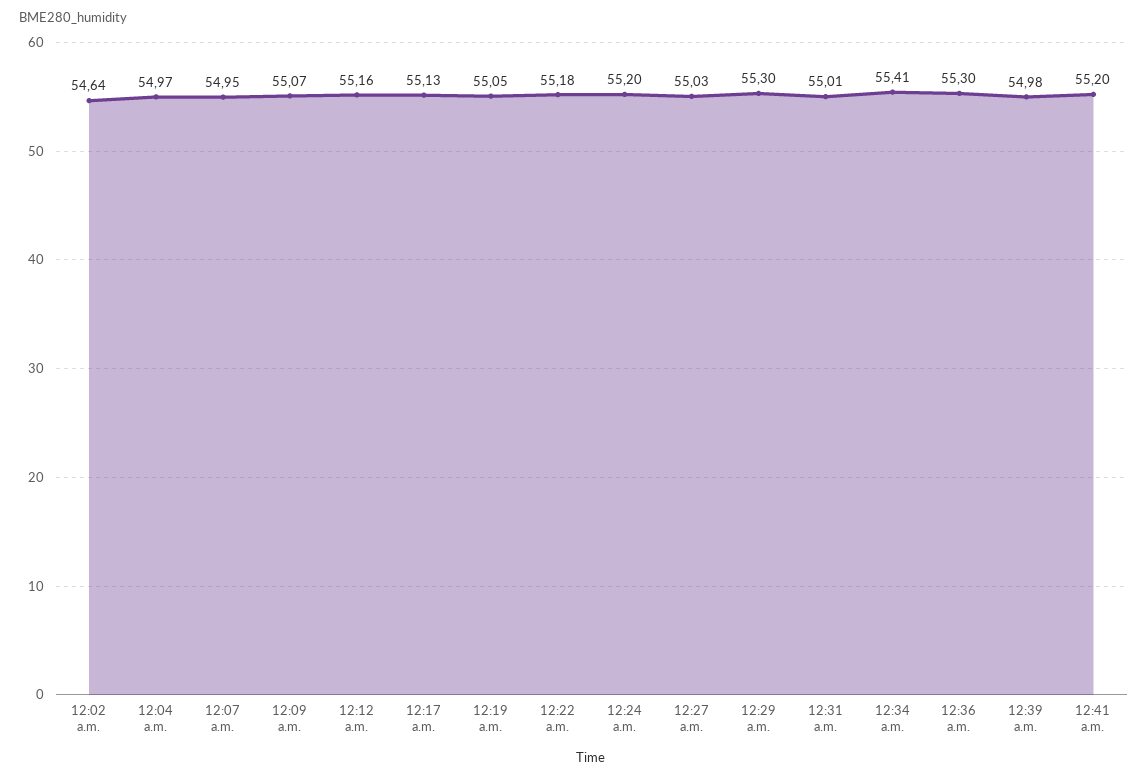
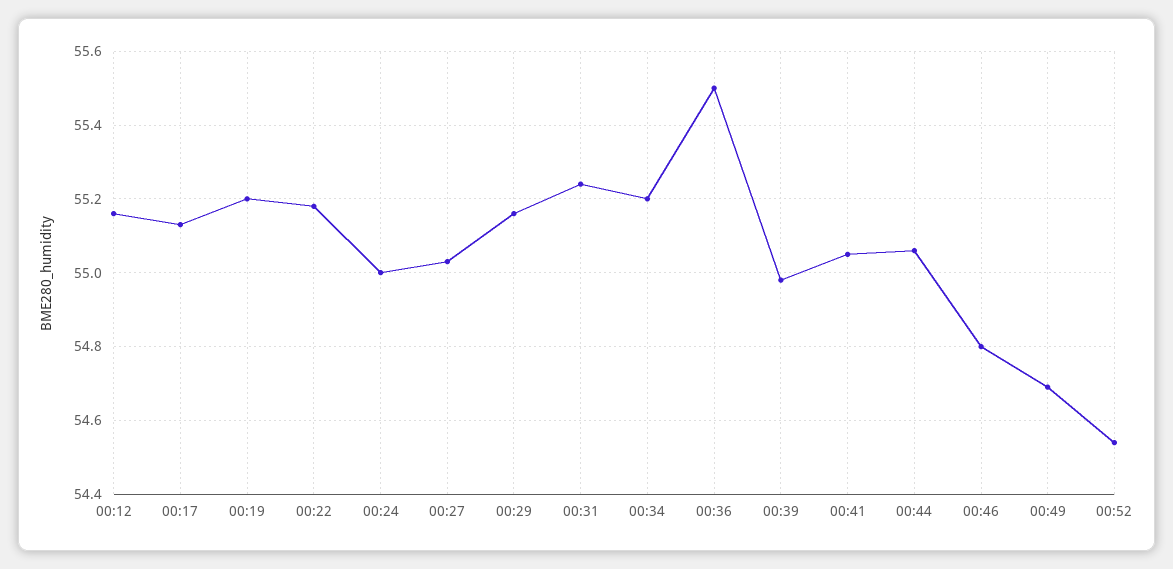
12:02 a.m.: 54.64 -> none
12:04 a.m.: 54.97 -> none
12:07 a.m.: 54.95 -> none
12:09 a.m.: 55.07 -> none
12:19 a.m.: 55.05 -> 55.2
12:24 a.m.: 55.2 -> 55
12:29 a.m.: 55.3 -> 55.15
12:31 a.m.: 55.01 -> 55.25
12:34 a.m.: 55.41 -> 55.2
12:36 a.m.: 55.3 -> 55.5
12:41 a.m.: 55.2 -> 55.05
00:44: none -> 55.05
00:46: none -> 54.8
00:49: none -> 54.7
00:52: none -> 54.55

